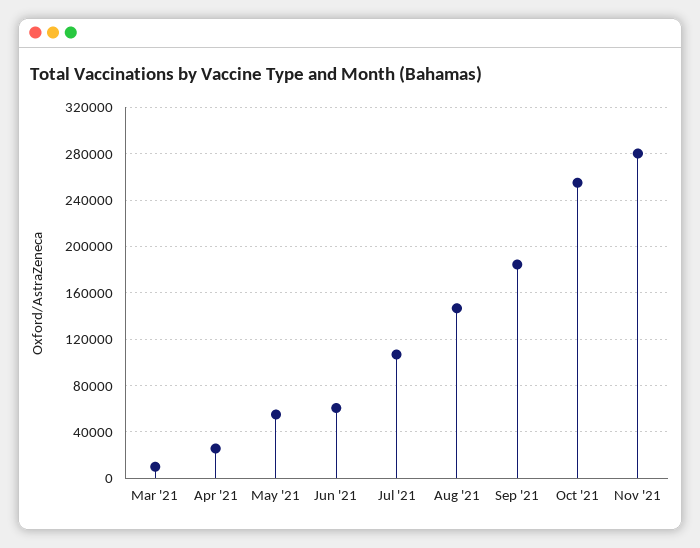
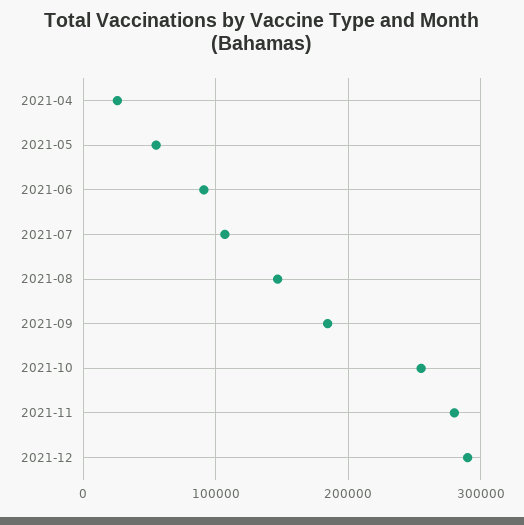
Mar '21: 10000 -> none
Jun '21: 60000 -> 90000
2021-12: none -> 290000

